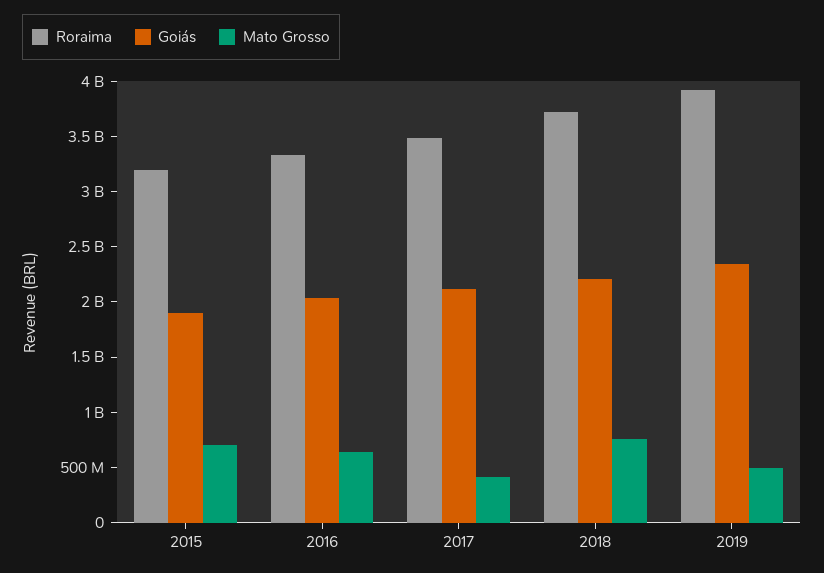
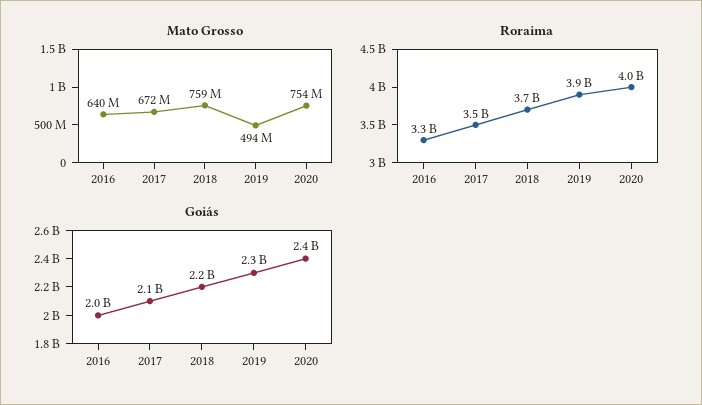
Roraima, 2015: 3200000000 -> none
Goiás, 2015: 1900000000 -> none
Mato Grosso, 2015: 700000000 -> none
Mato Grosso, 2017: 400000000 -> 672000000
Mato Grosso, 2020: none -> 754000000
Roraima, 2020: none -> 4000000000
Goiás, 2020: none -> 2400000000

